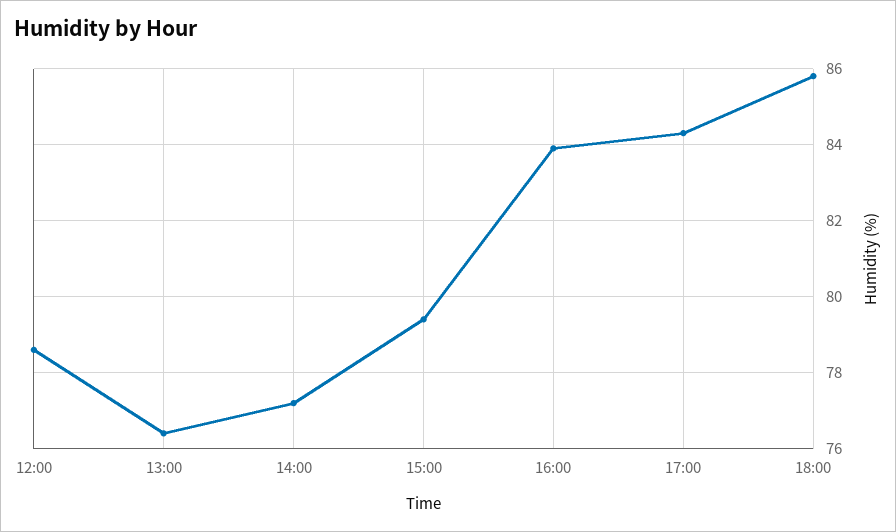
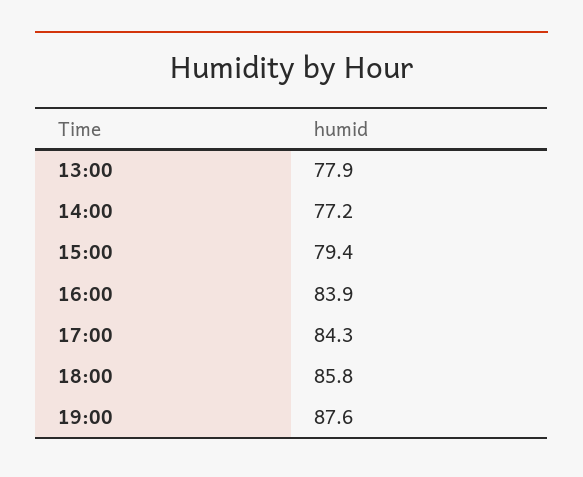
12:00: 78.5 -> none
13:00: 76.5 -> 77.9
19:00: none -> 87.6

